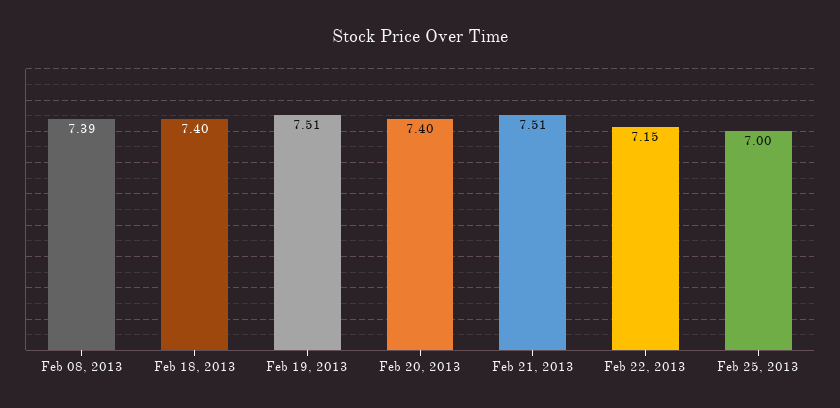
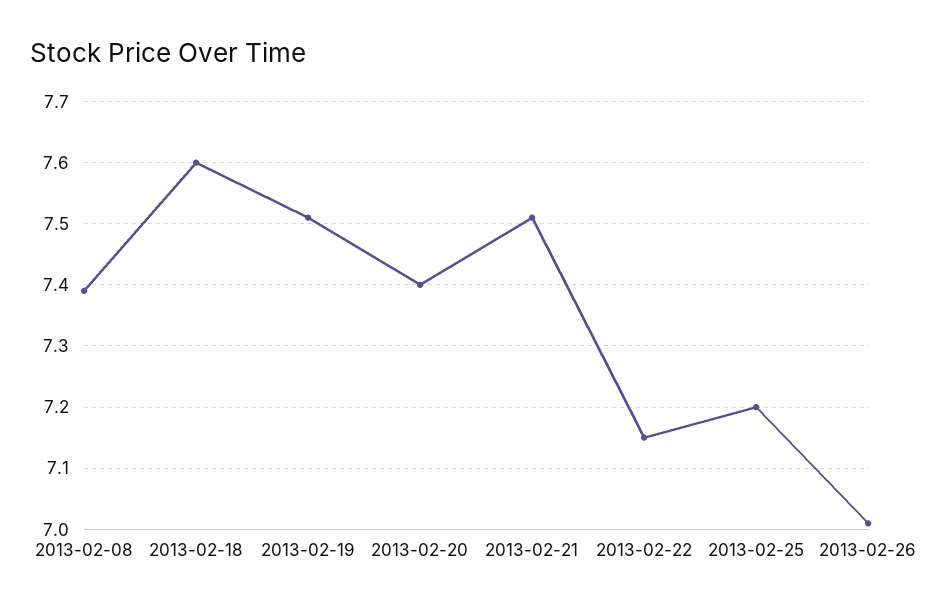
Feb 18, 2013: 7.4 -> 7.6
Feb 25, 2013: 7 -> 7.2
2013-02-26: none -> 7.01

